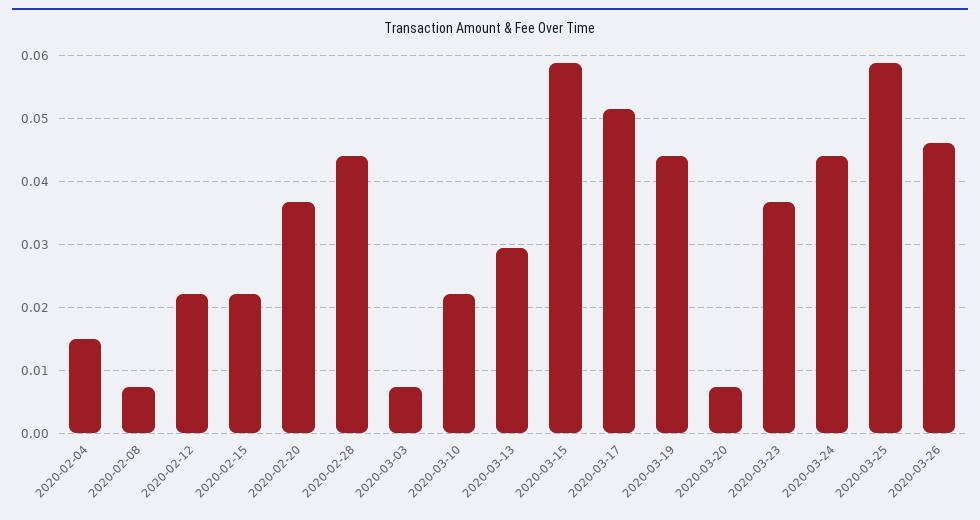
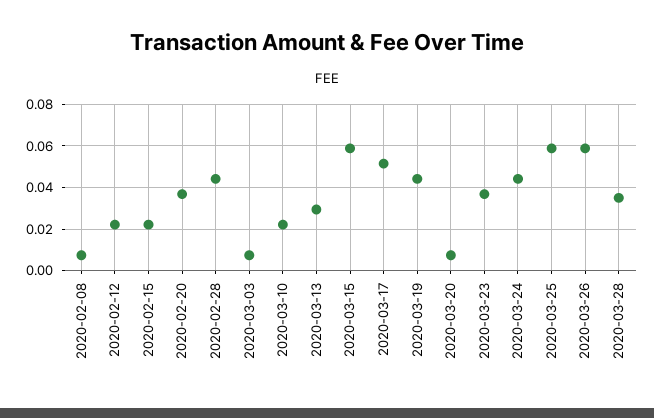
2020-02-04: 0.015 -> none
2020-03-26: 0.046 -> 0.06
2020-03-28: none -> 0.035

